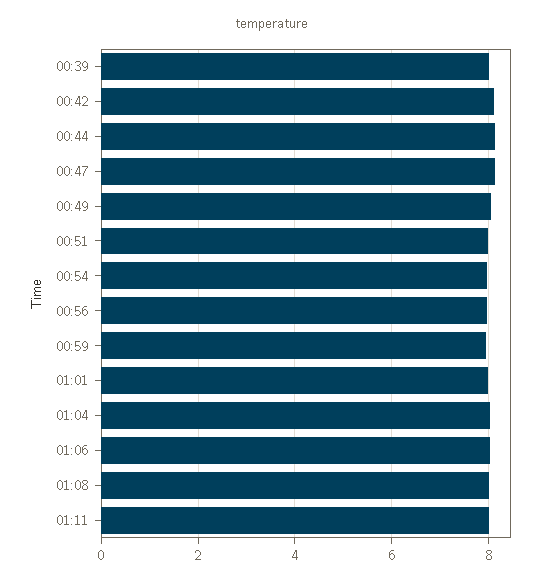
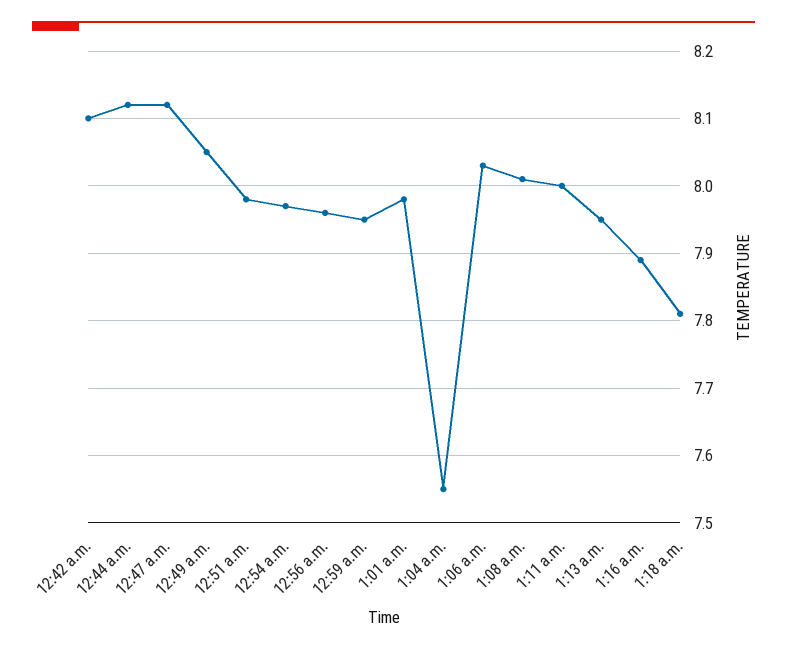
00:39: 8 -> none
01:04: 8 -> 7.55
1:13 a.m.: none -> 7.95
1:16 a.m.: none -> 7.89
1:18 a.m.: none -> 7.81

